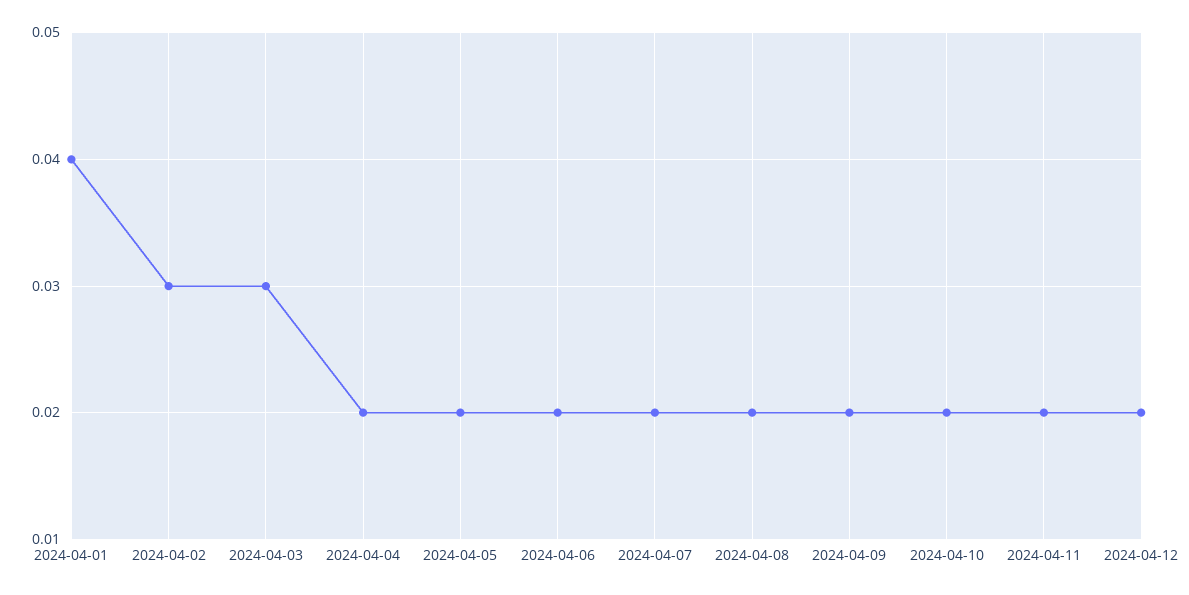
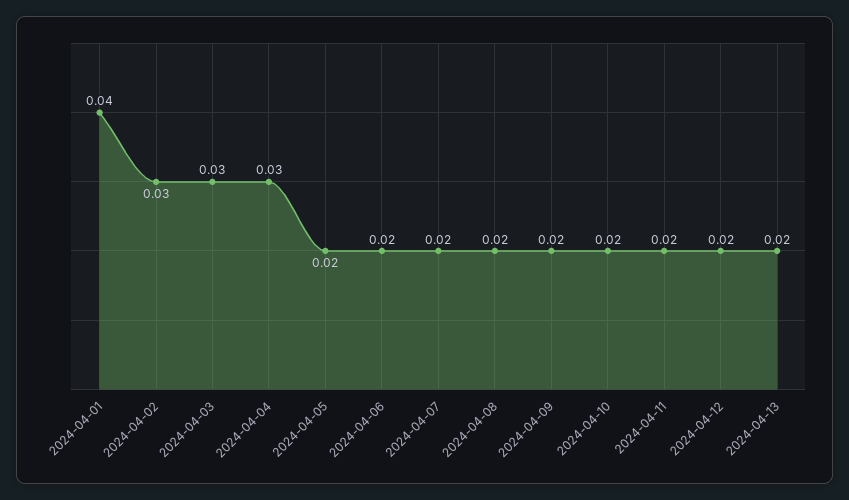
2024-04-04: 0.02 -> 0.03
2024-04-13: none -> 0.02

